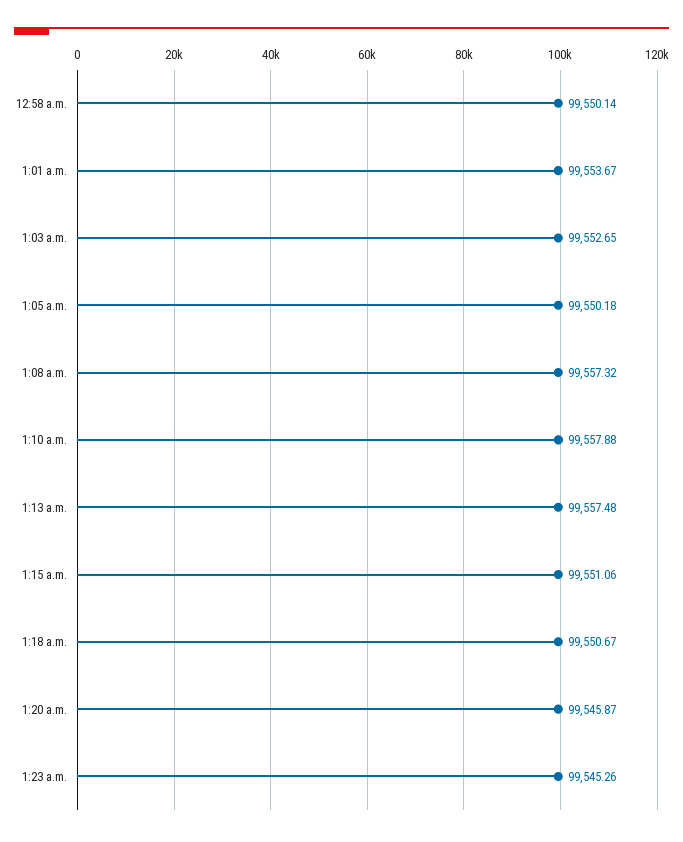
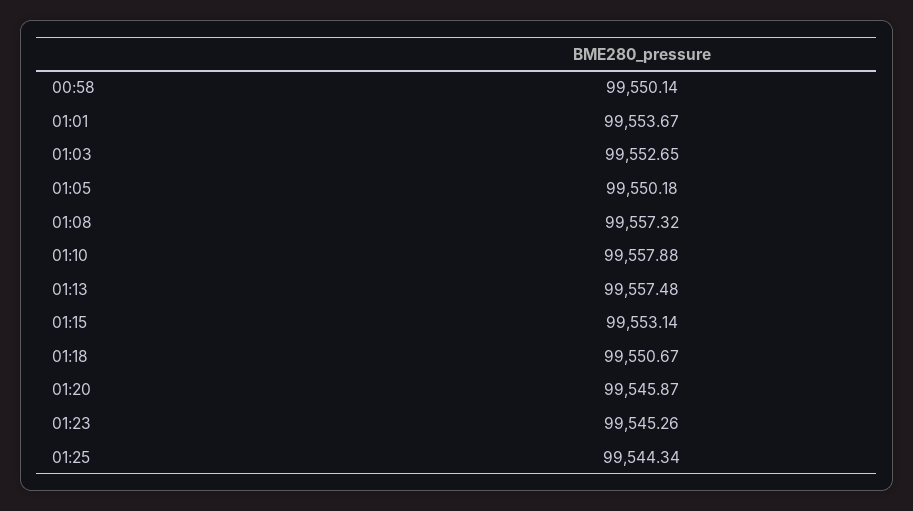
1:15 a.m.: 99551.06 -> 99553.14
01:25: none -> 99544.34

